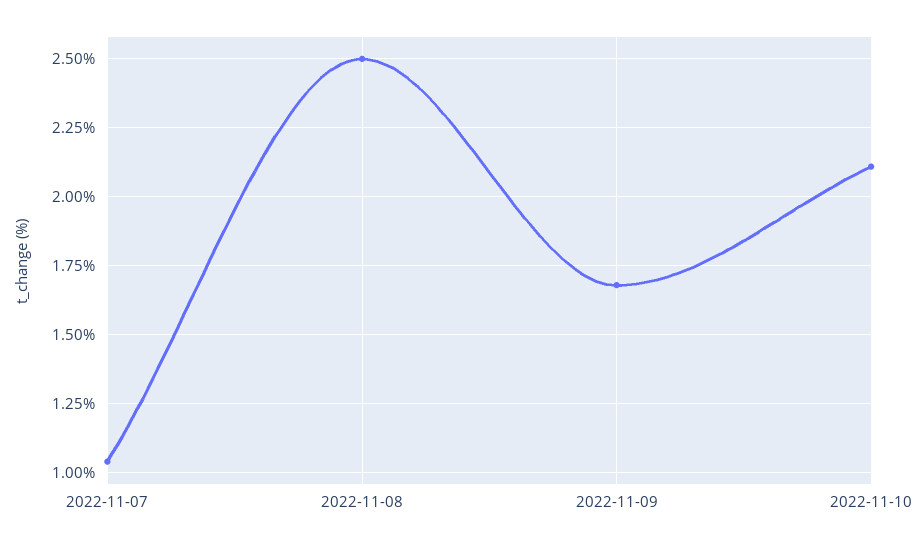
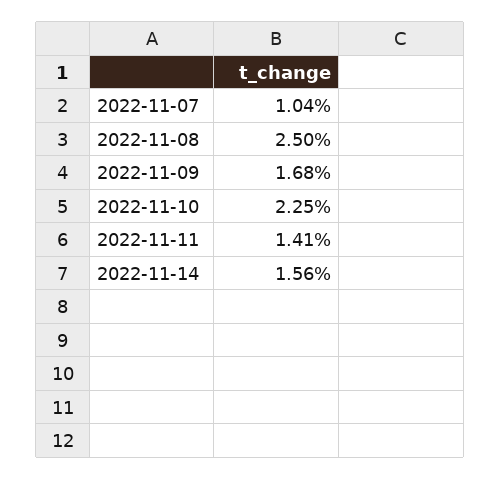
2022-11-10: 2.1 -> 2.25
2022-11-11: none -> 1.41
2022-11-14: none -> 1.56

